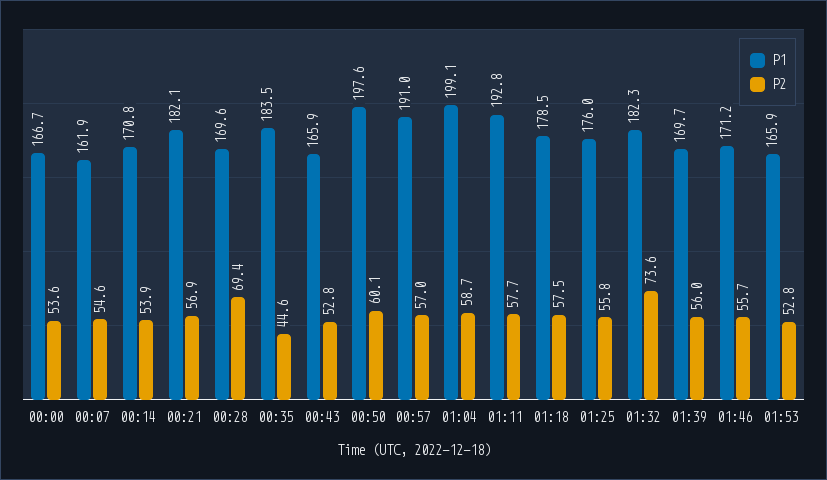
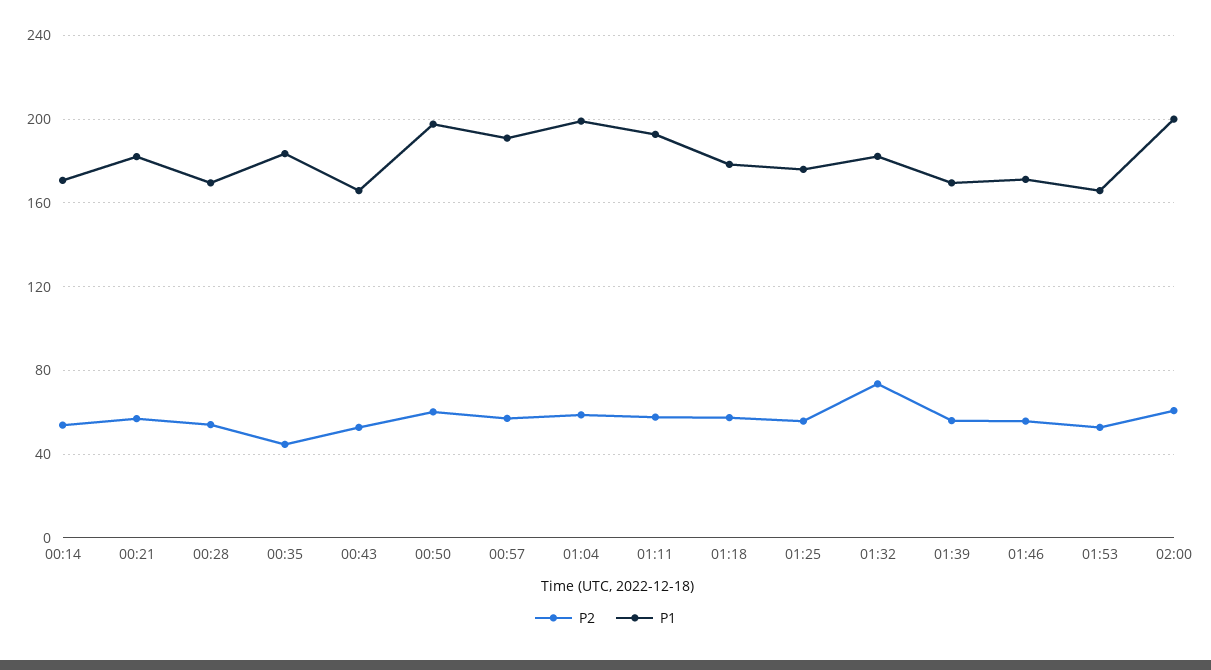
P1, 00:00: 166.7 -> none
P2, 00:00: 53.6 -> none
P1, 00:07: 161.9 -> none
P2, 00:07: 54.6 -> none
P2, 00:28: 69.4 -> 55
P2, 02:00: none -> 60
P1, 02:00: none -> 200

